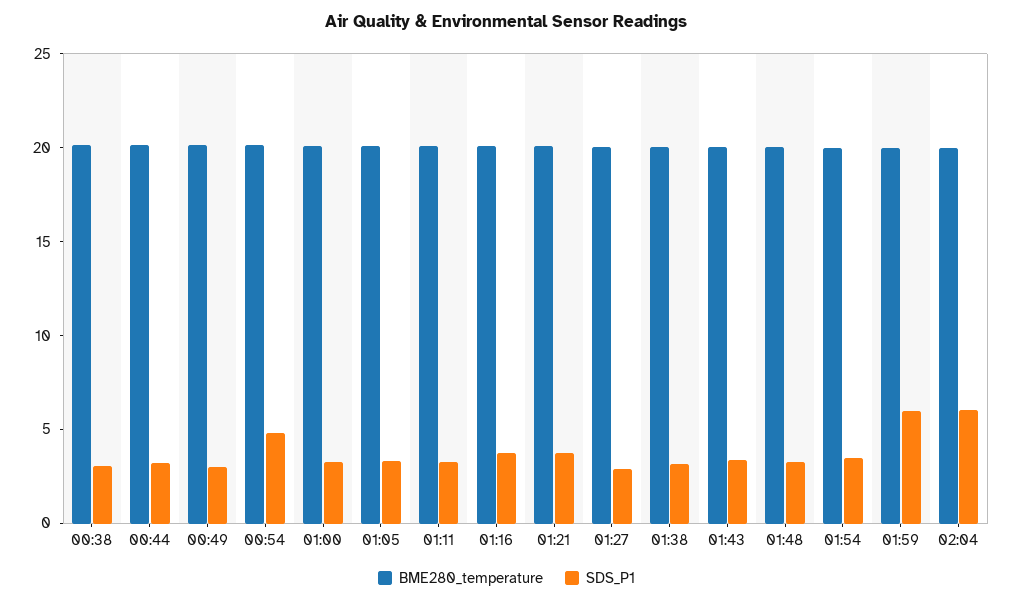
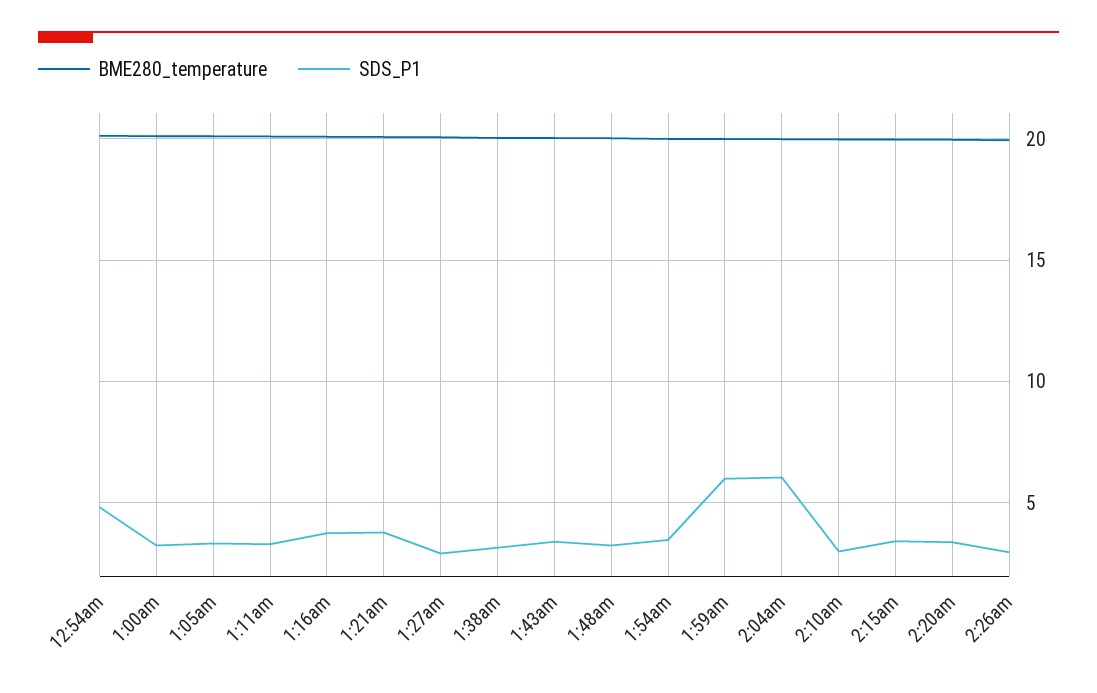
BME280_temperature, 00:38: 20 -> none
SDS_P1, 00:38: 3 -> none
BME280_temperature, 00:44: 20 -> none
SDS_P1, 00:44: 3 -> none
BME280_temperature, 00:49: 20 -> none
SDS_P1, 00:49: 3 -> none
BME280_temperature, 2:10am: none -> 20
SDS_P1, 2:10am: none -> 3
BME280_temperature, 2:15am: none -> 20
SDS_P1, 2:15am: none -> 3.5
BME280_temperature, 2:20am: none -> 20
SDS_P1, 2:20am: none -> 3.5
BME280_temperature, 2:26am: none -> 20
SDS_P1, 2:26am: none -> 3

